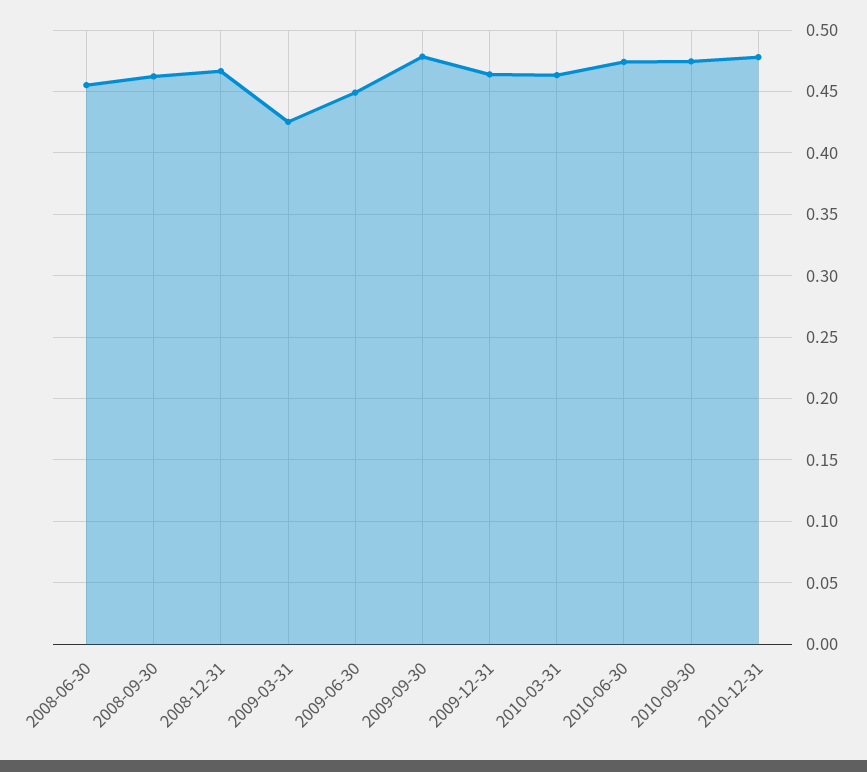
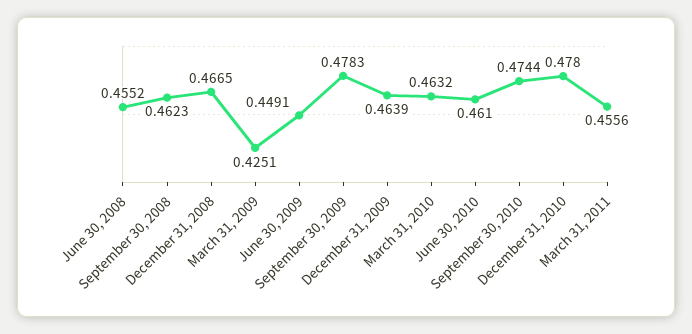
2010-06-30: 0.475 -> 0.461
March 31, 2011: none -> 0.4556

